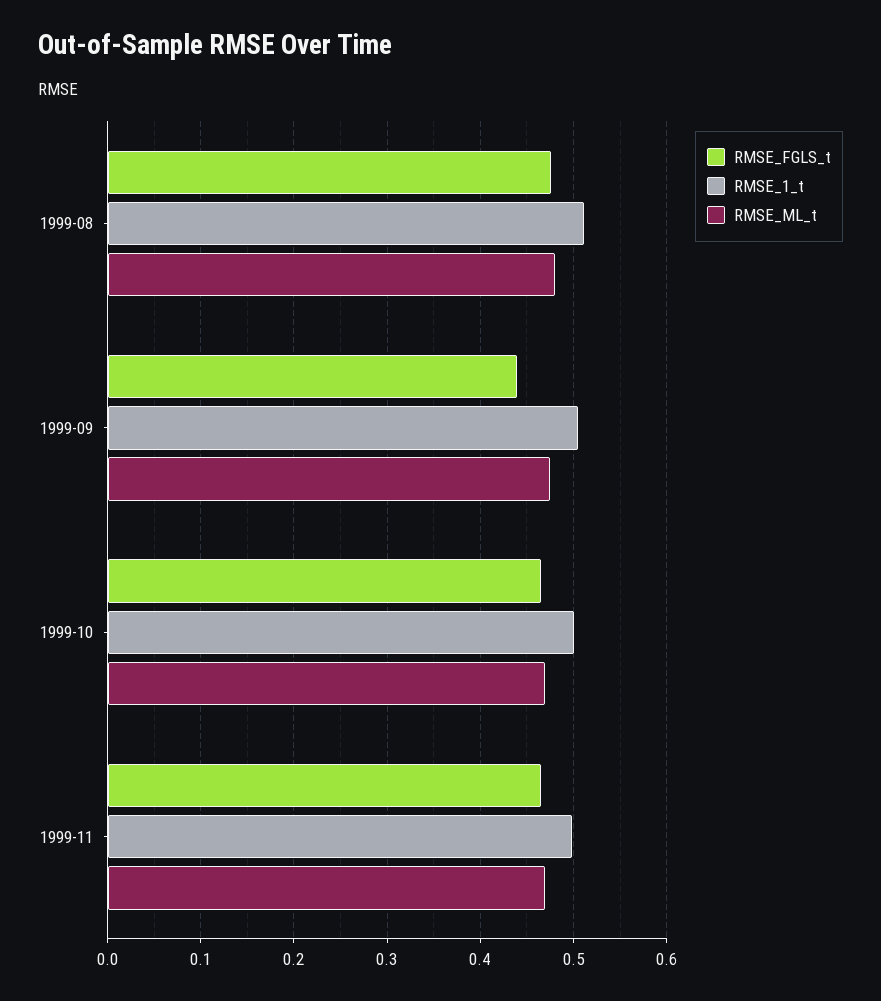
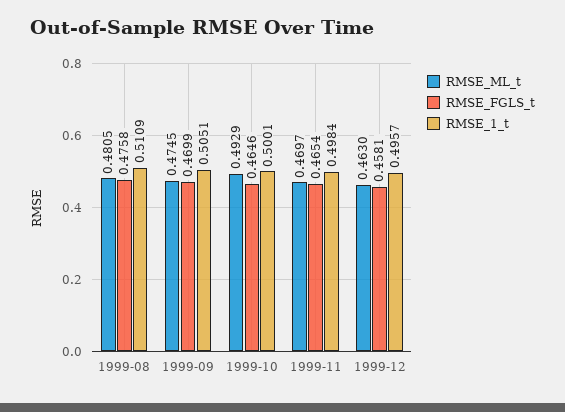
RMSE_FGLS_t, 1999-09: 0.44 -> 0.4699
RMSE_ML_t, 1999-10: 0.47 -> 0.4929
RMSE_ML_t, 1999-12: none -> 0.463
RMSE_FGLS_t, 1999-12: none -> 0.4581
RMSE_1_t, 1999-12: none -> 0.4957

